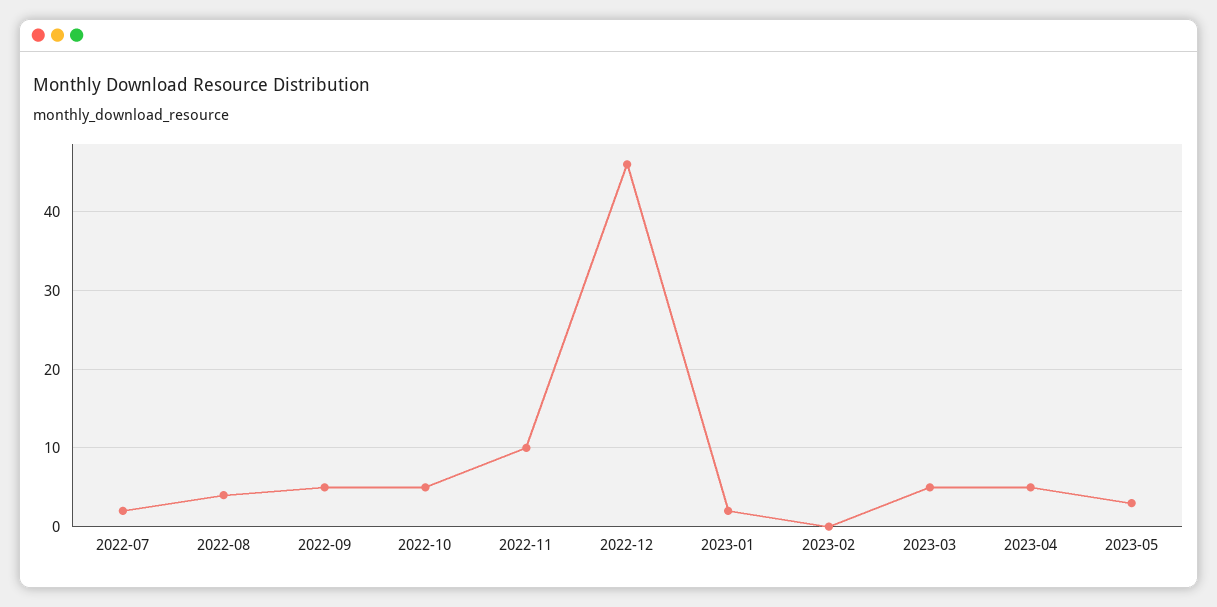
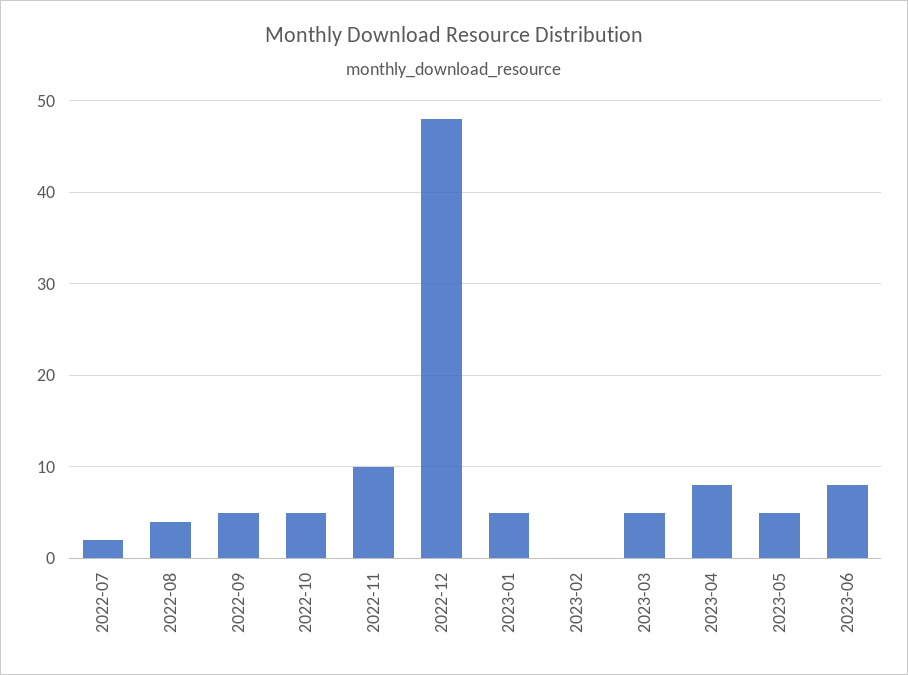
2022-12: 46 -> 48
2023-01: 2 -> 5
2023-04: 5 -> 8
2023-05: 3 -> 5
2023-06: none -> 8

